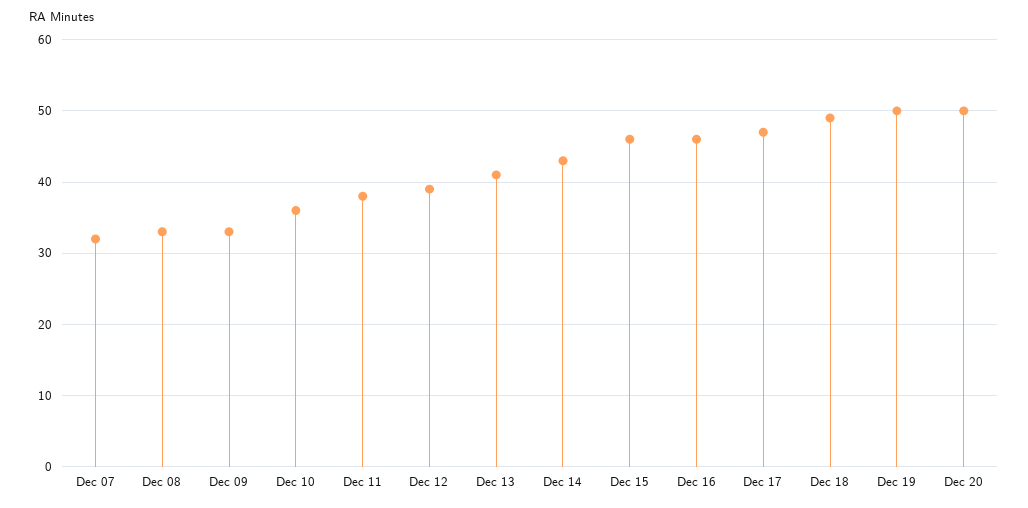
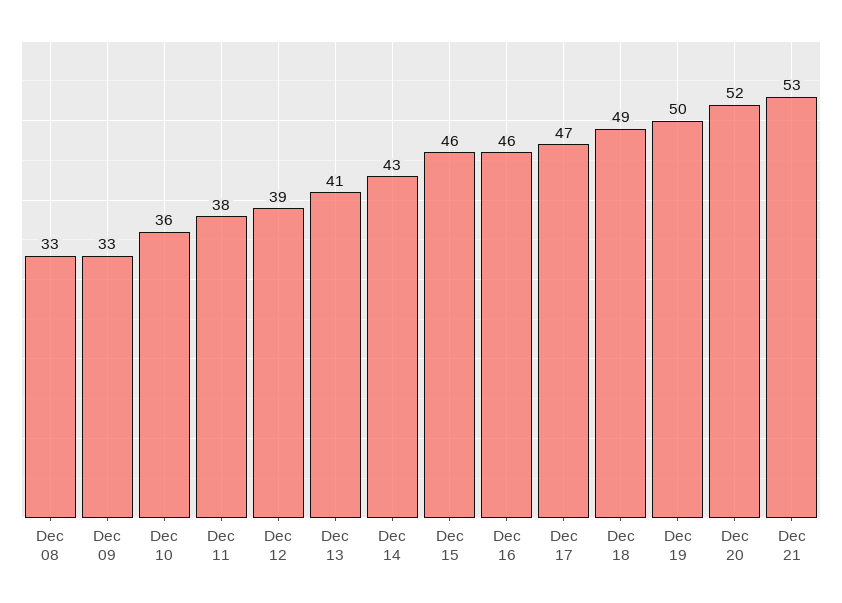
Dec 07: 32 -> none
Dec 20: 50 -> 52
Dec 21: none -> 53

